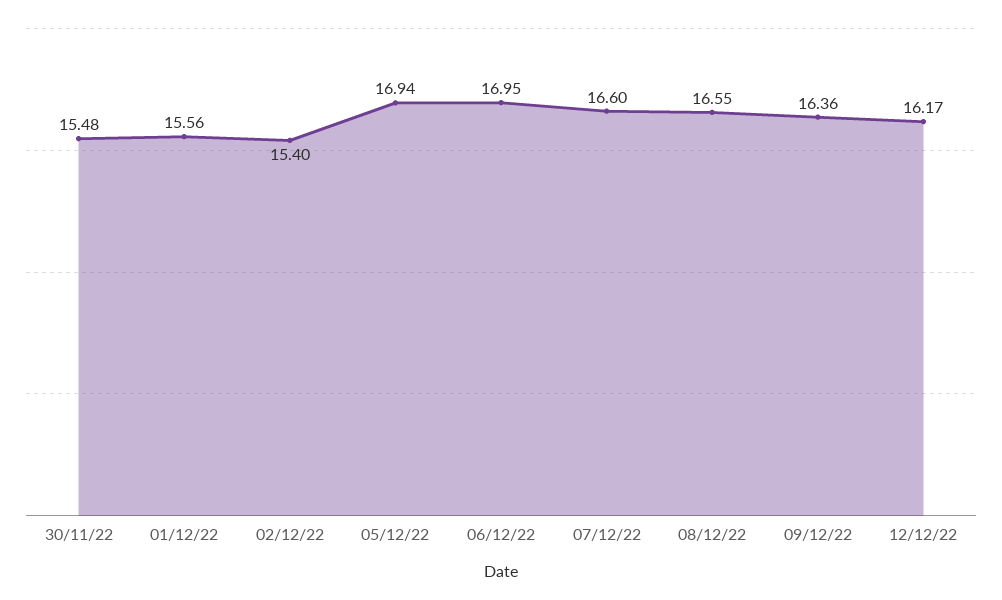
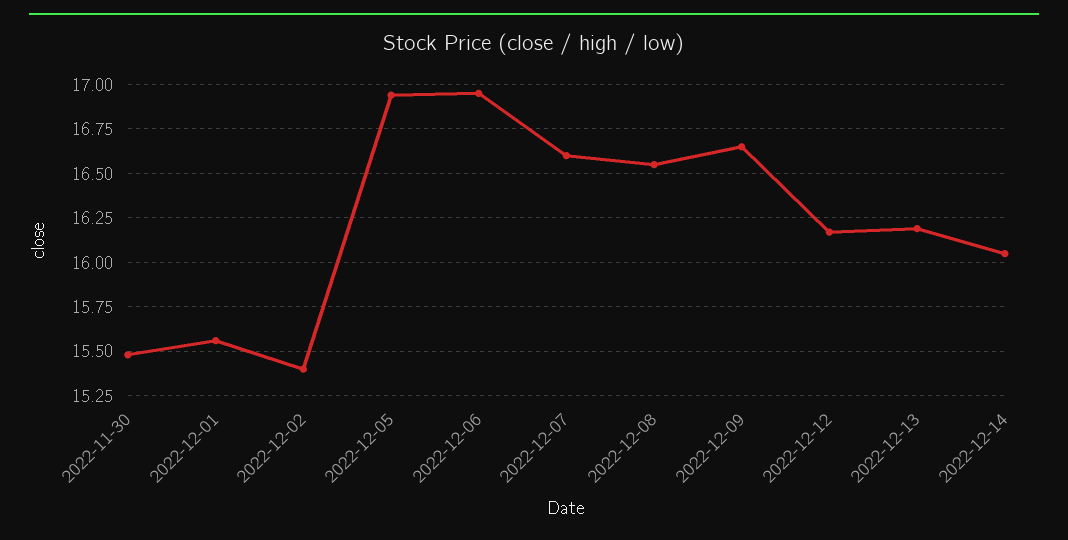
09/12/22: 16.36 -> 16.65
2022-12-13: none -> 16.2
2022-12-14: none -> 16.05

